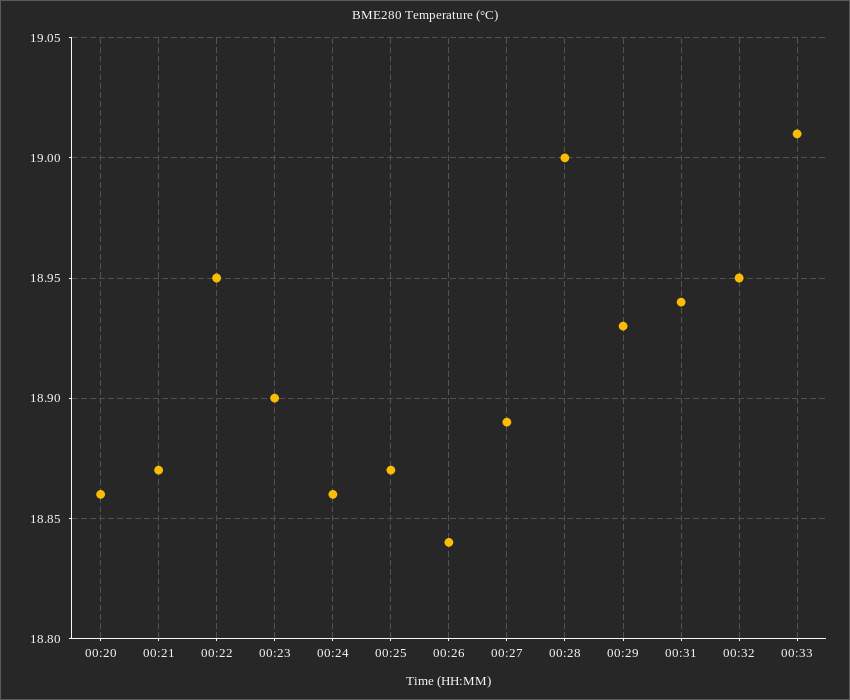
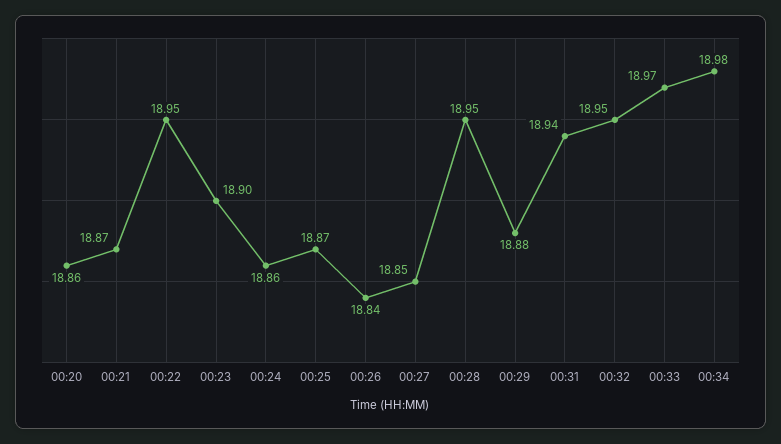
00:27: 18.89 -> 18.85
00:28: 19 -> 18.95
00:29: 18.93 -> 18.88
00:33: 19.01 -> 18.97
00:34: none -> 18.98

